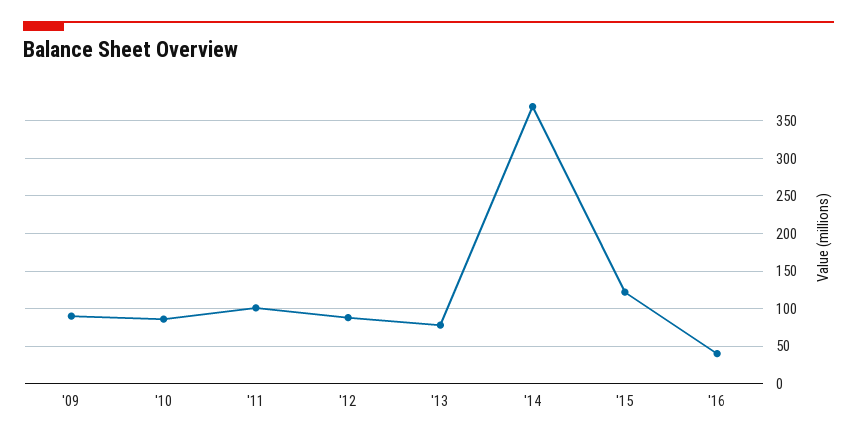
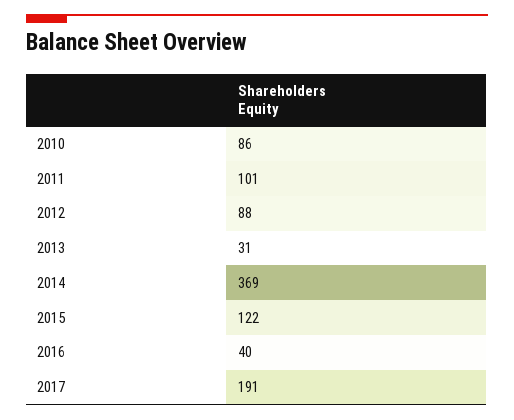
'09: 90 -> none
'13: 80 -> 31
2017: none -> 191

